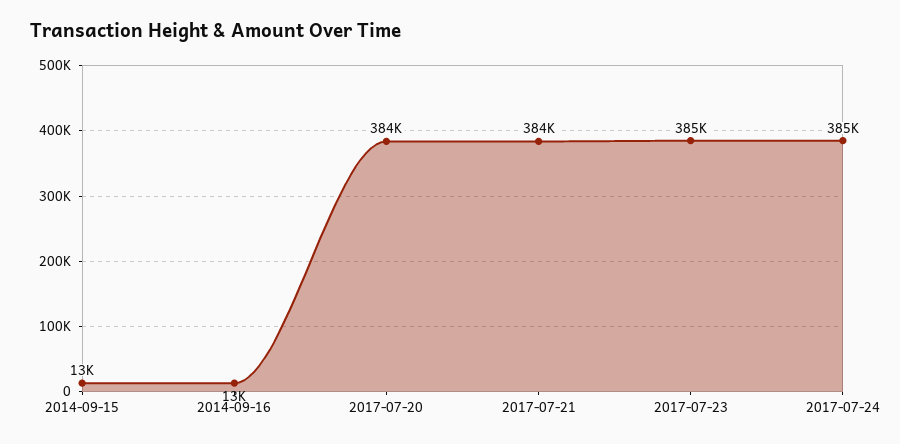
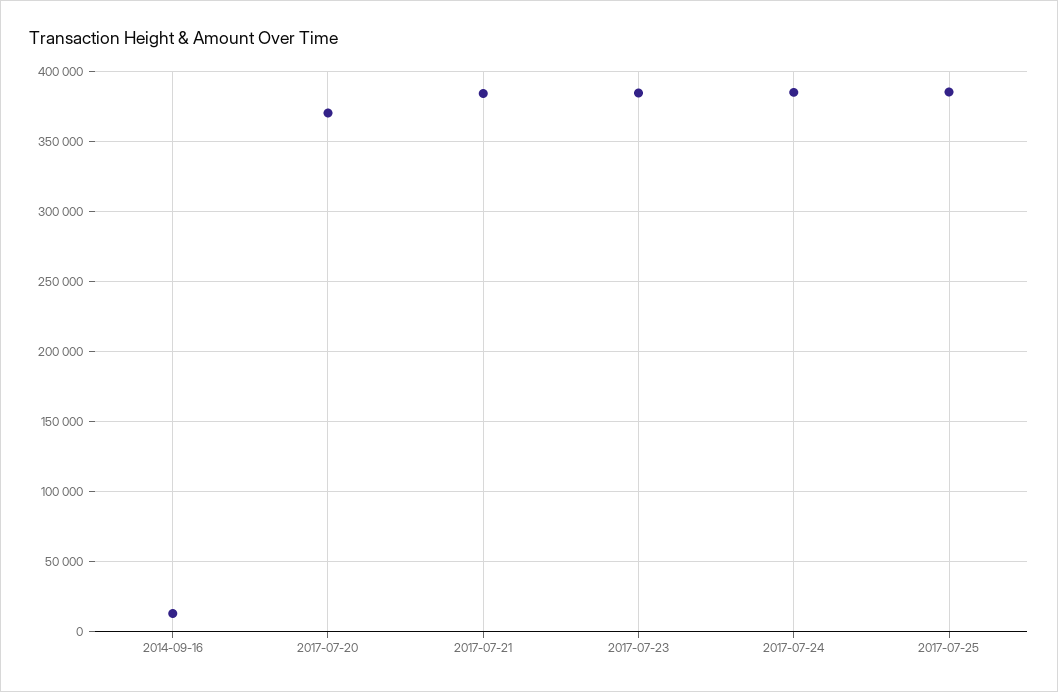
2014-09-15: 13000 -> none
2017-07-20: 384000 -> 370000
2017-07-25: none -> 385000

